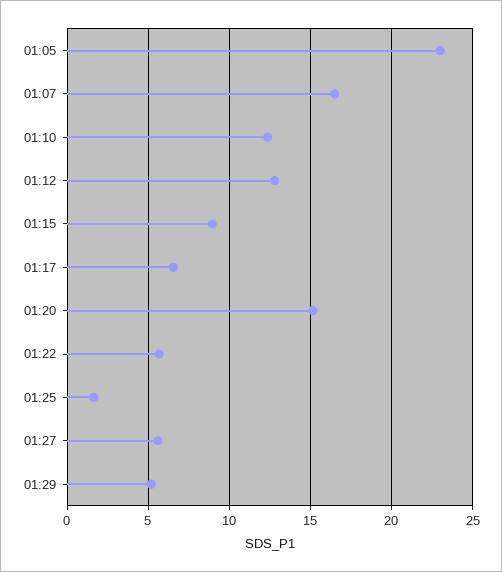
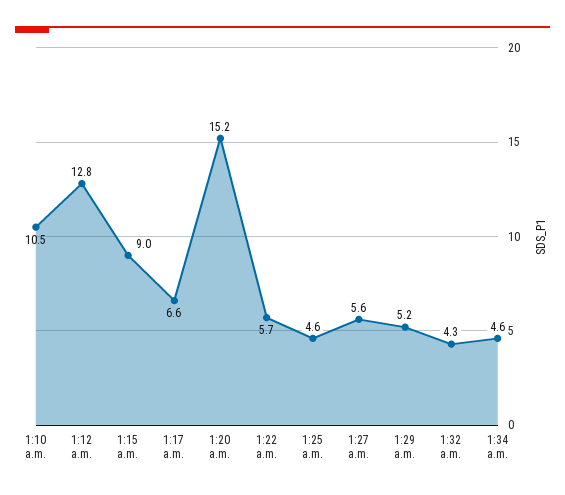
01:05: 23 -> none
01:07: 16.5 -> none
01:10: 12.5 -> 10.5
01:25: 1.5 -> 4.6
1:32 a.m.: none -> 4.3
1:34 a.m.: none -> 4.6

